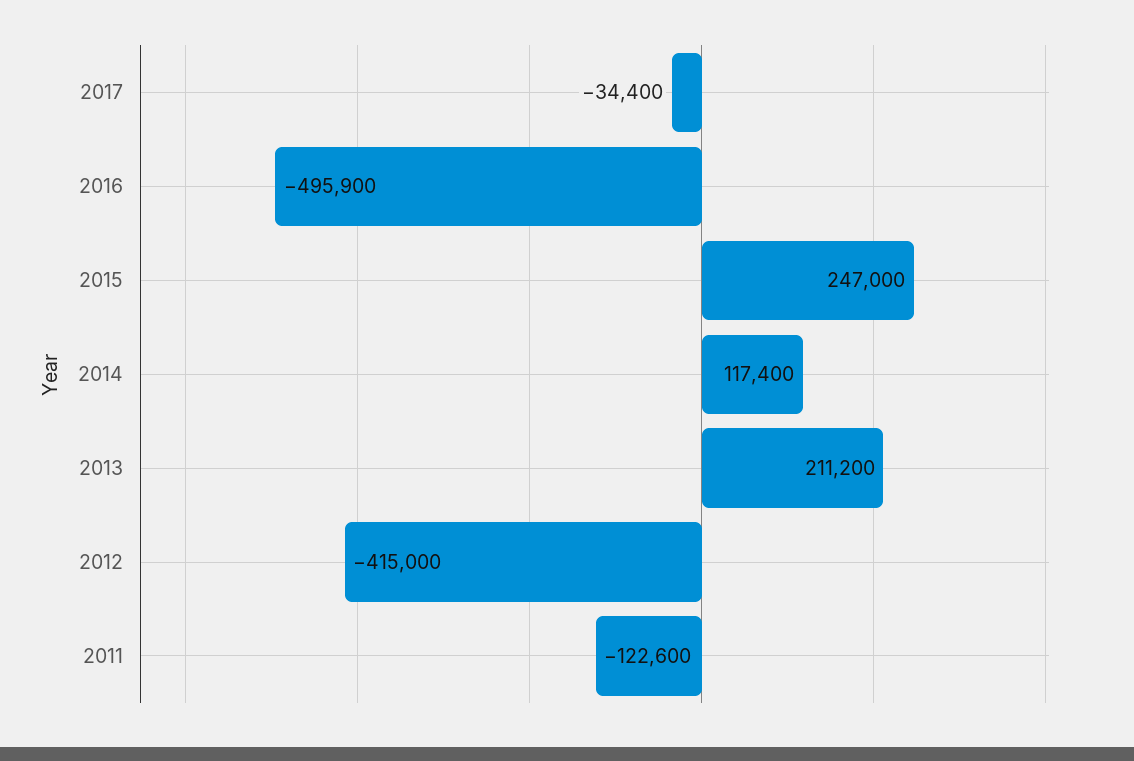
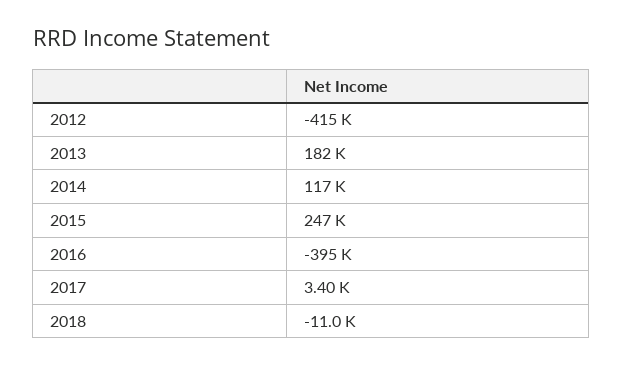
2017: -34400 -> 3400
2016: -495900 -> -395000
2013: 211200 -> 182000
2011: -122600 -> none
2018: none -> -11000

